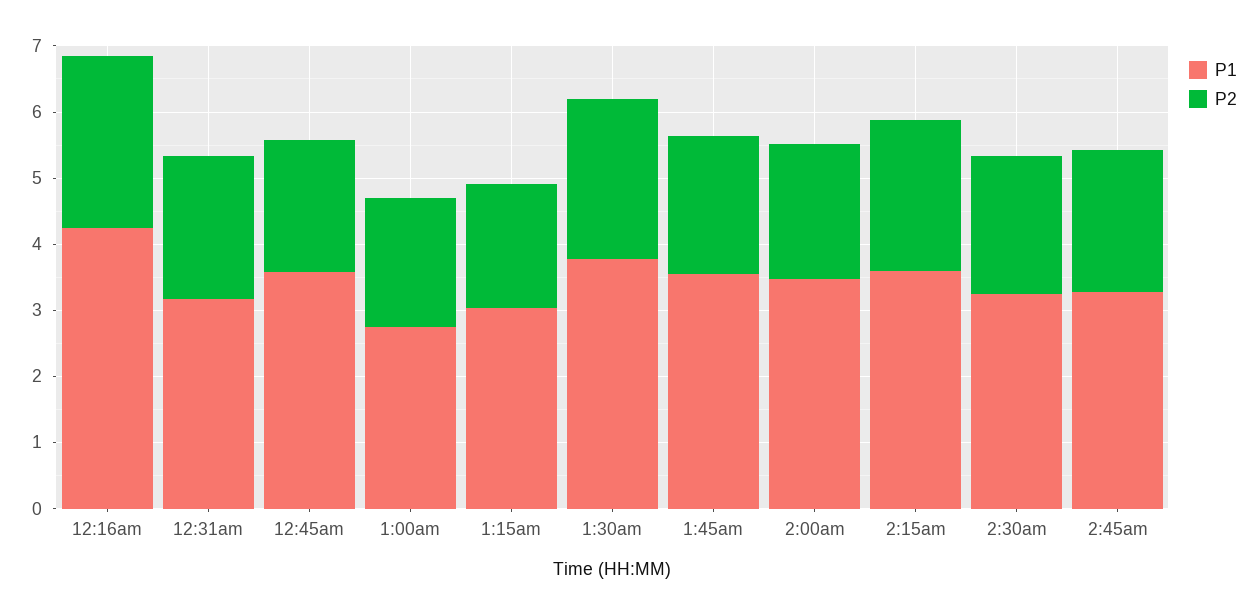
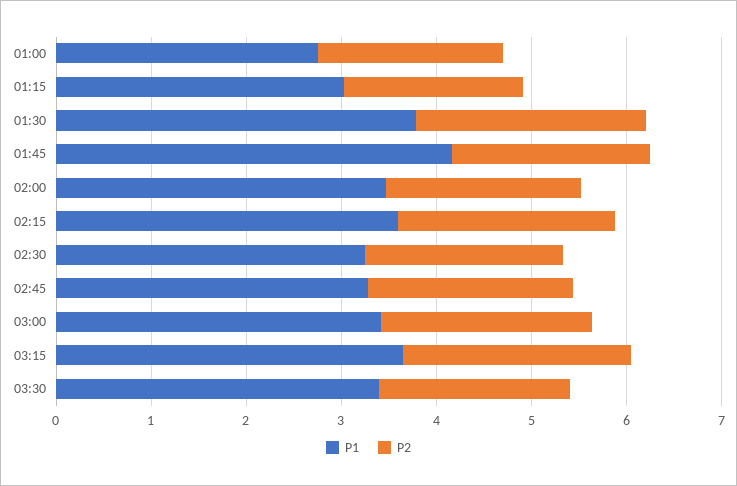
P1, 12:16am: 4.2 -> none
P2, 12:16am: 2.6 -> none
P1, 12:31am: 3.2 -> none
P2, 12:31am: 2.2 -> none
P1, 12:45am: 3.6 -> none
P2, 12:45am: 2 -> none
P1, 1:45am: 3.6 -> 4.2
P1, 03:00: none -> 3.4
P2, 03:00: none -> 2.2
P1, 03:15: none -> 3.6
P2, 03:15: none -> 2.4
P1, 03:30: none -> 3.4
P2, 03:30: none -> 2

